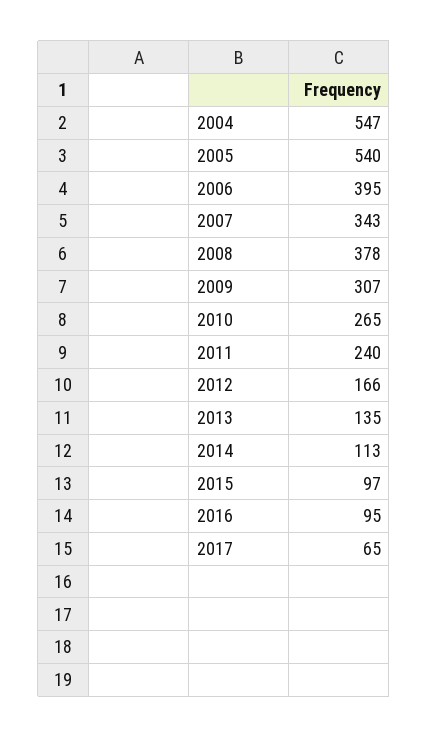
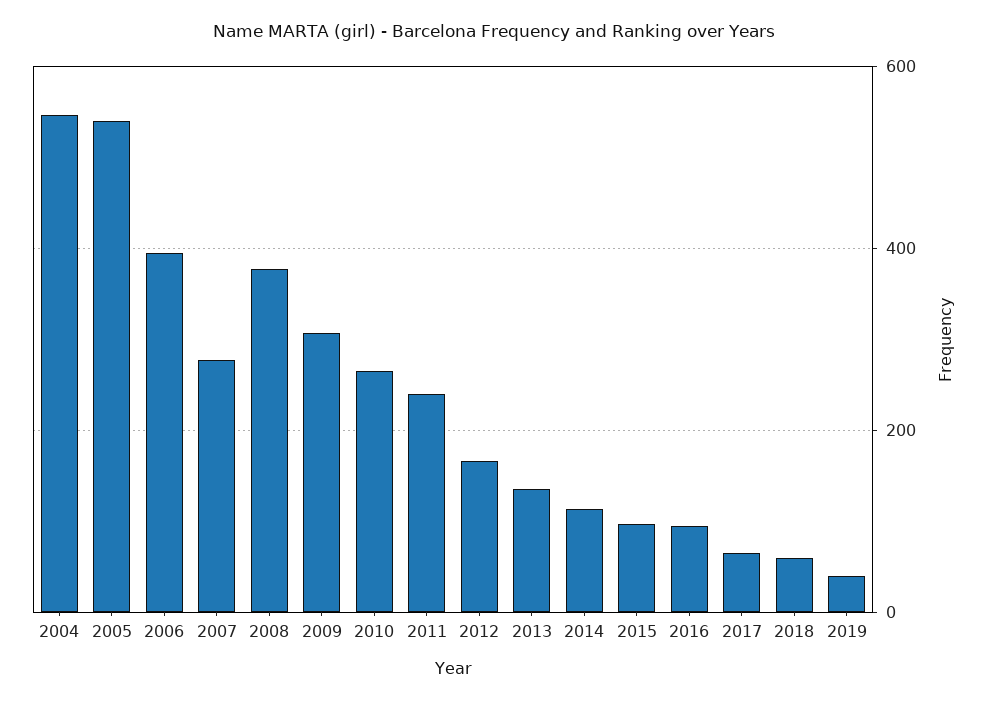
2007: 343 -> 280
2018: none -> 60
2019: none -> 40

